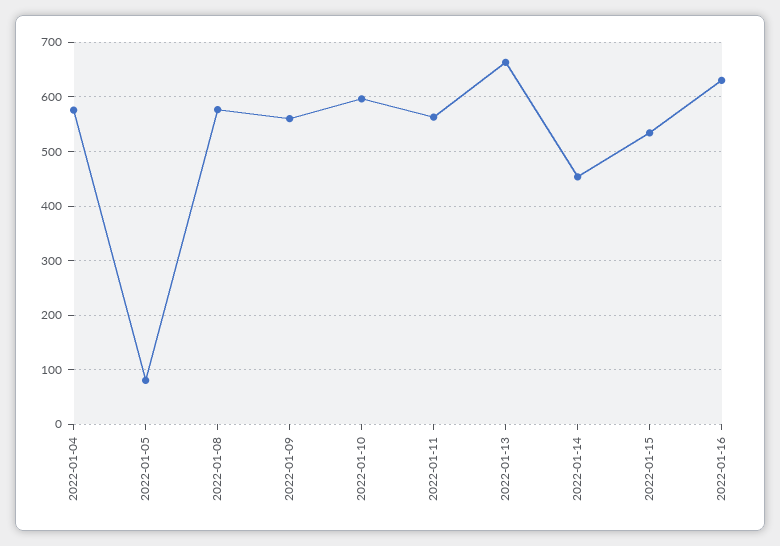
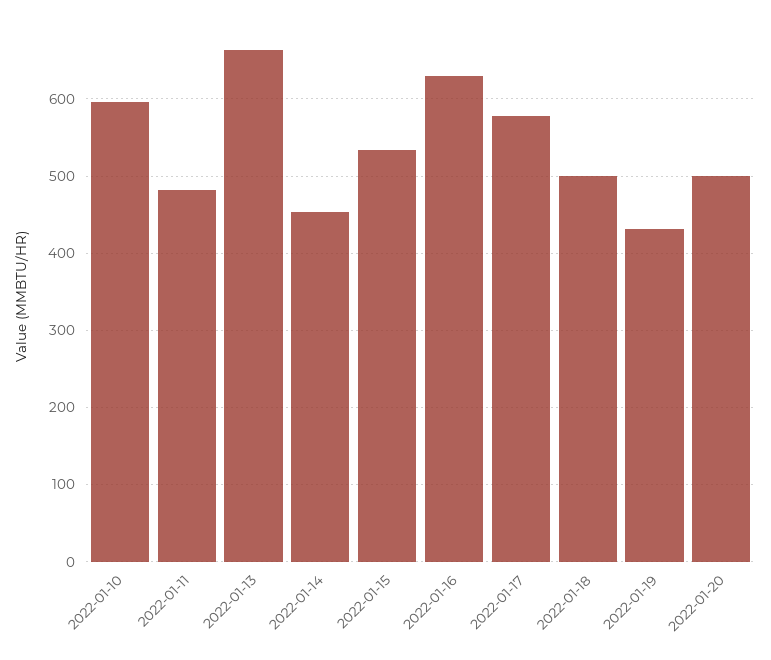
2022-01-04: 580 -> none
2022-01-05: 80 -> none
2022-01-08: 580 -> none
2022-01-09: 560 -> none
2022-01-11: 560 -> 480
2022-01-17: none -> 580
2022-01-18: none -> 500
2022-01-19: none -> 430
2022-01-20: none -> 500

